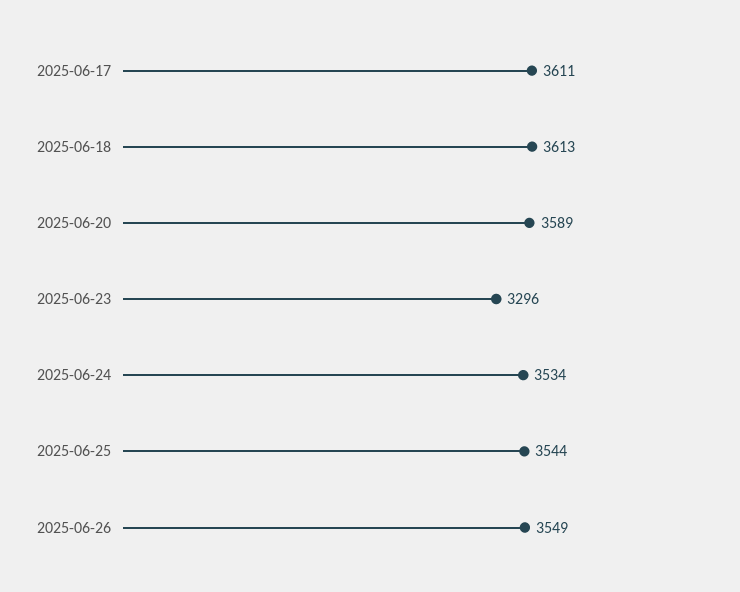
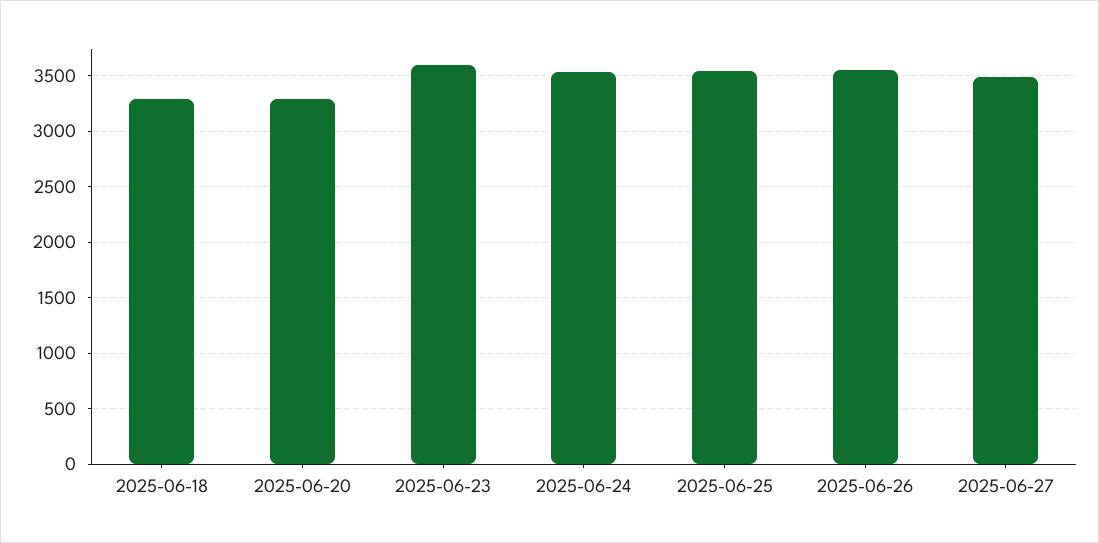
2025-06-17: 3611 -> none
2025-06-18: 3613 -> 3300
2025-06-20: 3589 -> 3300
2025-06-23: 3296 -> 3600
2025-06-27: none -> 3500

